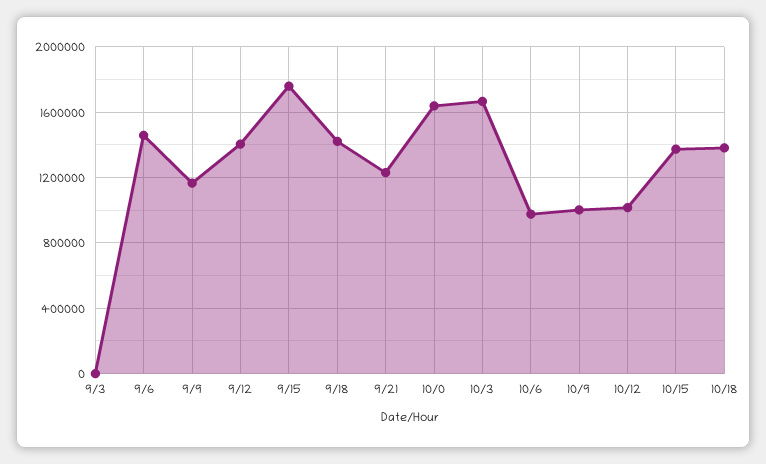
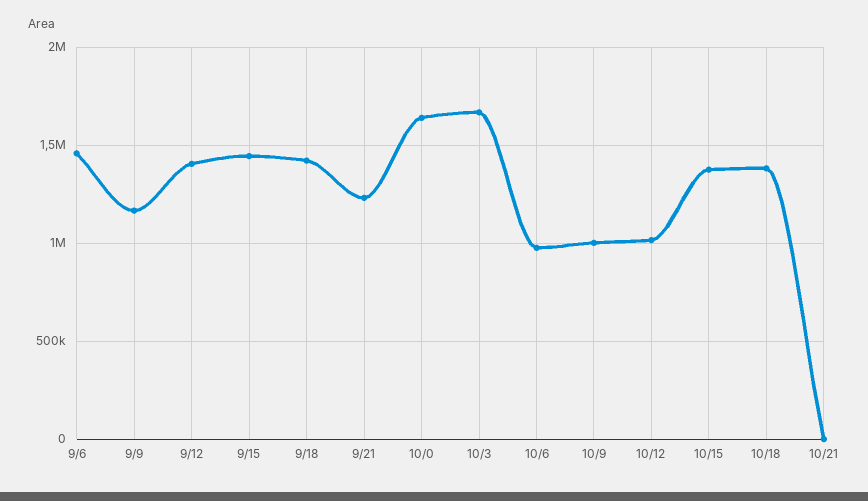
9/3: 0 -> none
9/15: 1750000 -> 1450000
10/21: none -> 0

